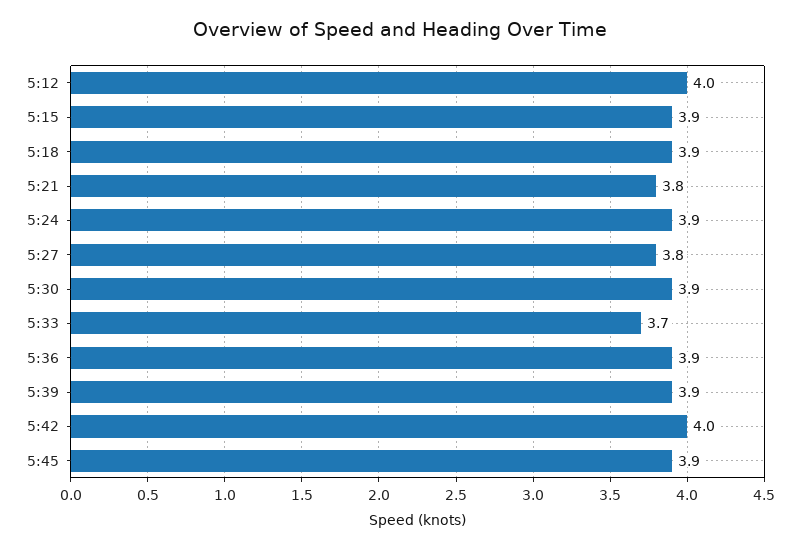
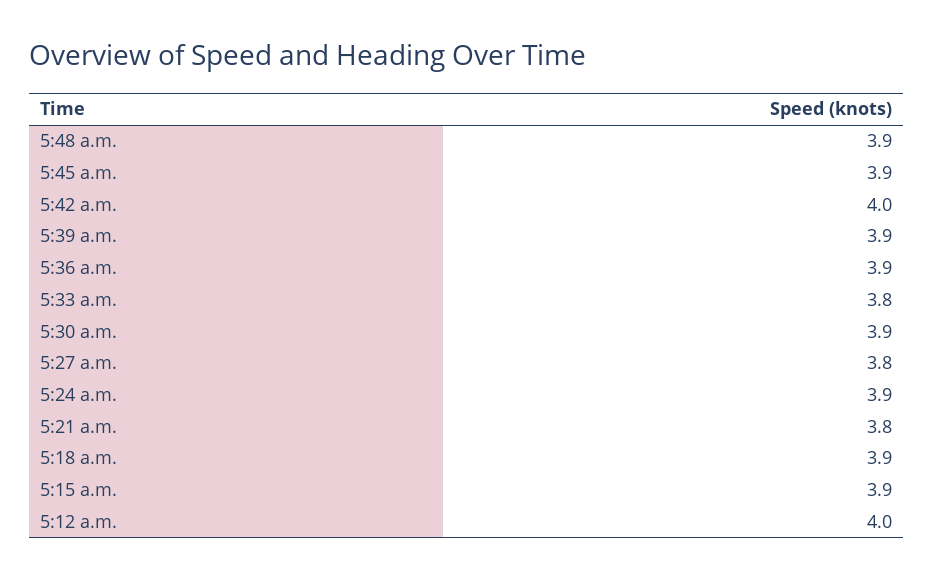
5:33: 3.7 -> 3.8
5:48 a.m.: none -> 3.9

